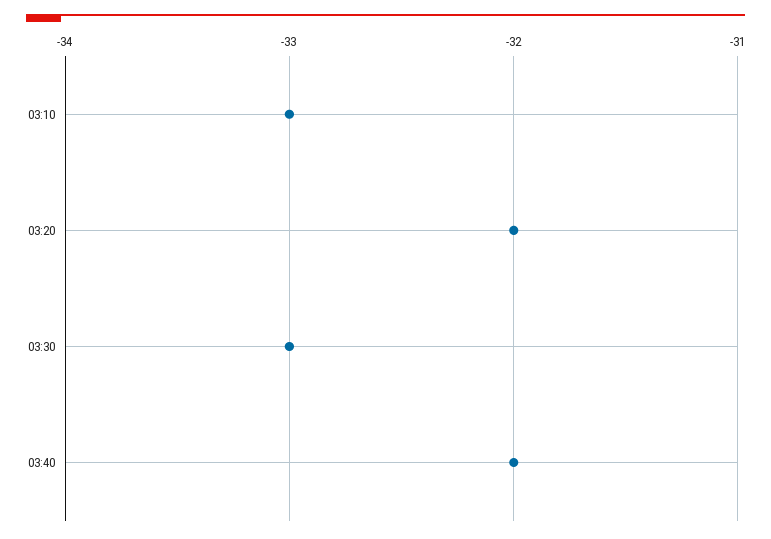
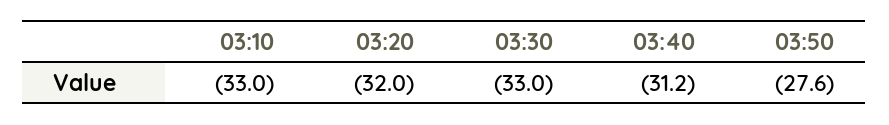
03:40: -32 -> -31.2
03:50: none -> -27.6

